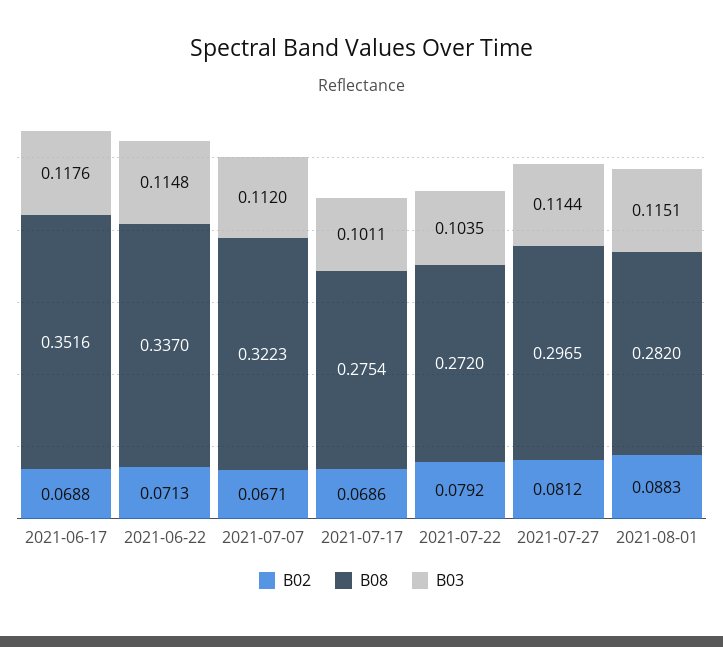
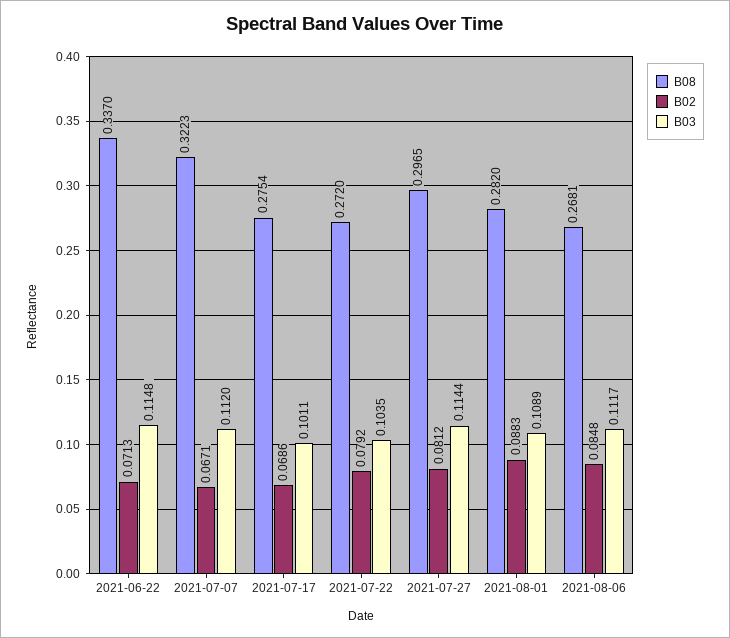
B02, 2021-06-17: 0.0688 -> none
B08, 2021-06-17: 0.3516 -> none
B03, 2021-06-17: 0.1176 -> none
B03, 2021-08-01: 0.1151 -> 0.1089
B08, 2021-08-06: none -> 0.2681
B02, 2021-08-06: none -> 0.0848
B03, 2021-08-06: none -> 0.1117

